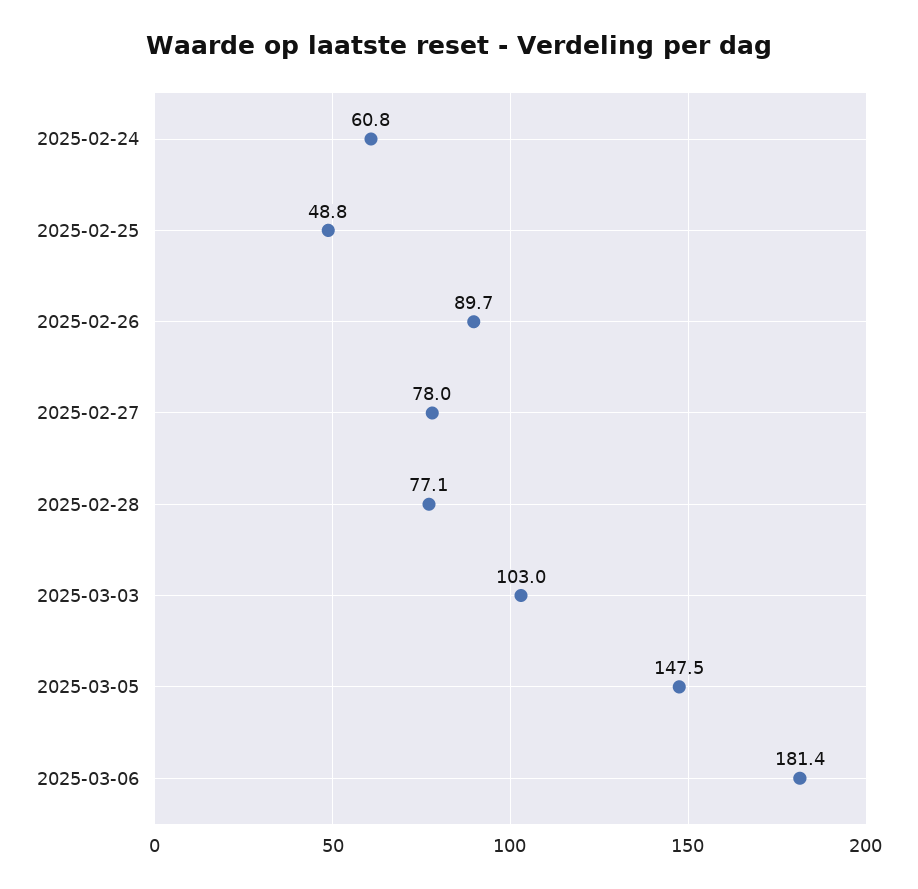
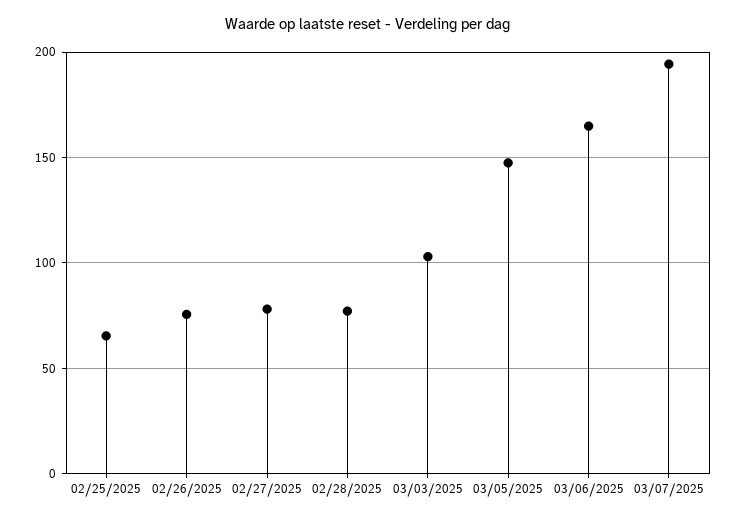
2025-02-24: 60.8 -> none
2025-02-25: 48.8 -> 65
2025-02-26: 89.7 -> 75
2025-03-06: 181.4 -> 165
03/07/2025: none -> 195

